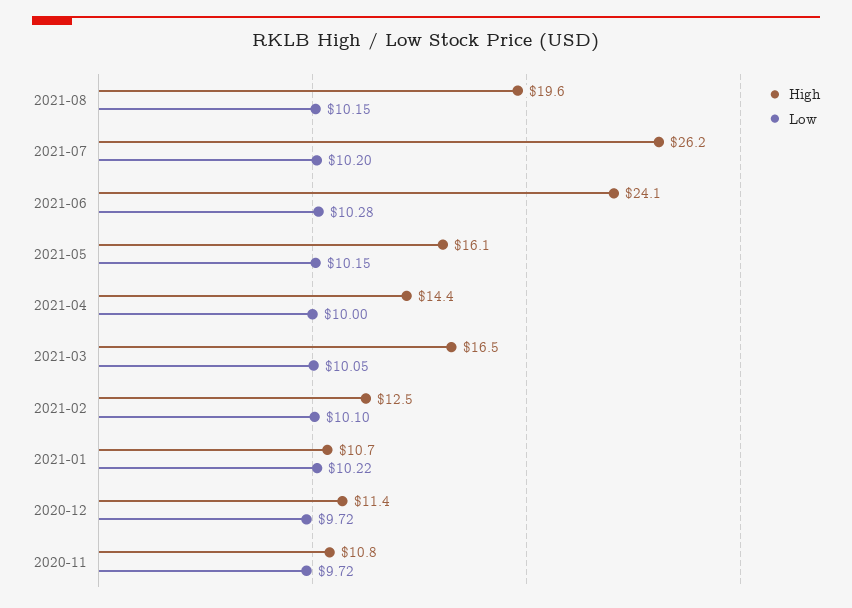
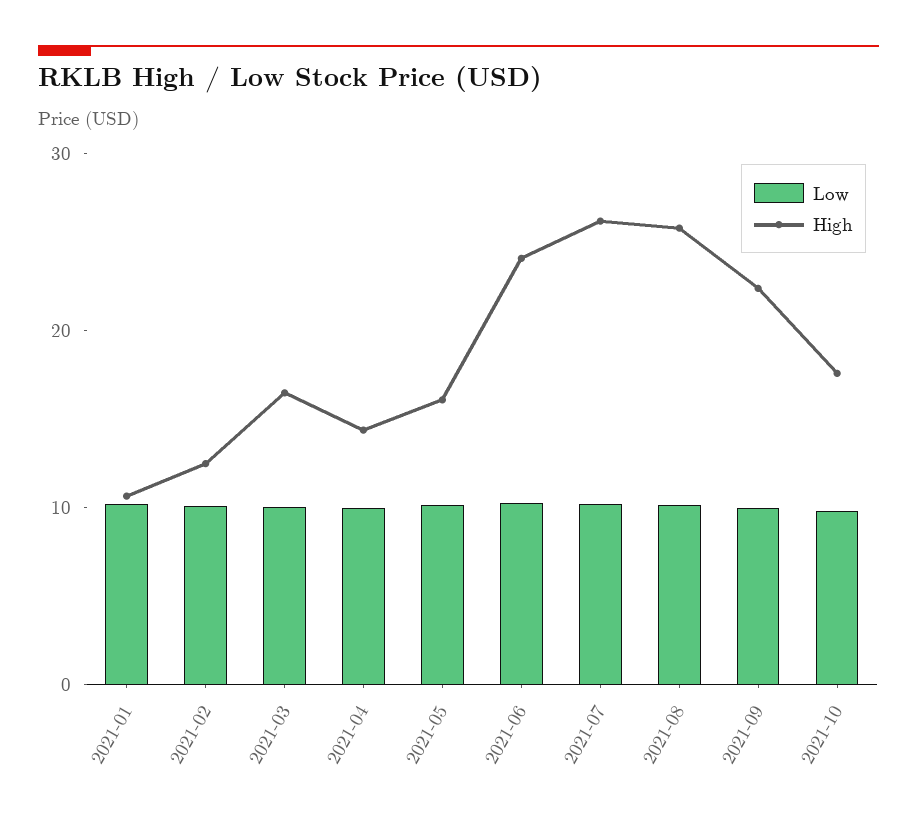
High, 2021-08: 19.6 -> 26
High, 2020-12: 11.4 -> none
Low, 2020-12: 9.72 -> none
High, 2020-11: 10.8 -> none
Low, 2020-11: 9.72 -> none
Low, 2021-09: none -> 10
High, 2021-09: none -> 22
Low, 2021-10: none -> 10
High, 2021-10: none -> 18

